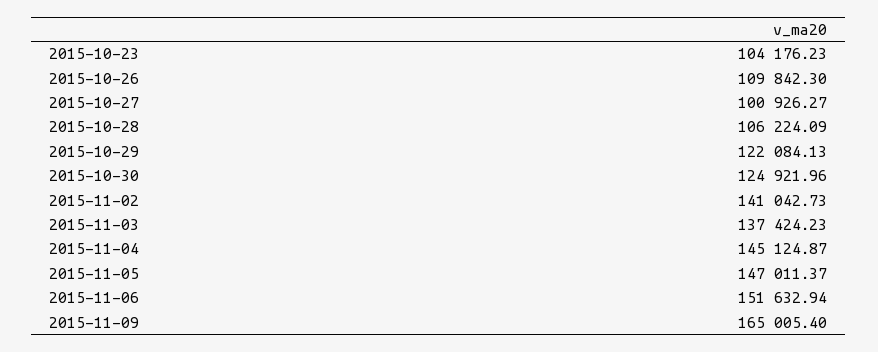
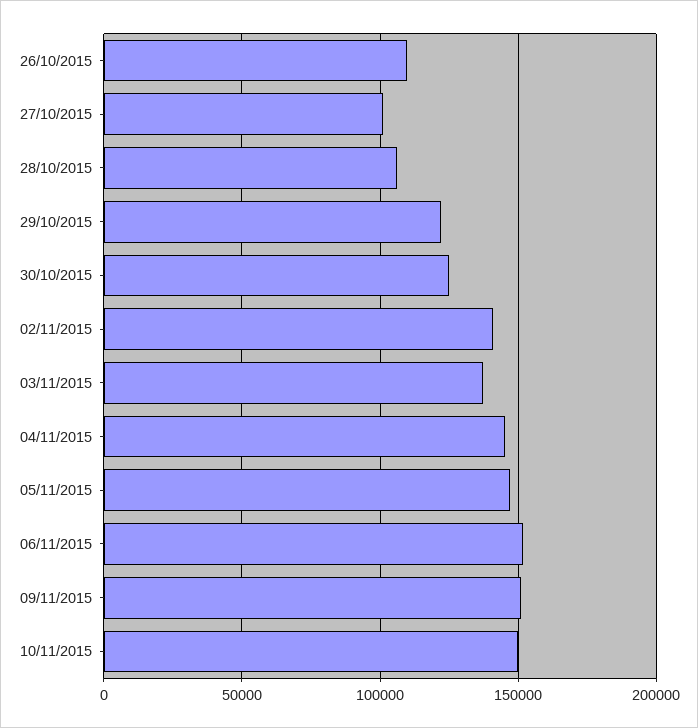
2015-10-23: 104176.23 -> none
2015-11-09: 165005.4 -> 150000
10/11/2015: none -> 150000

